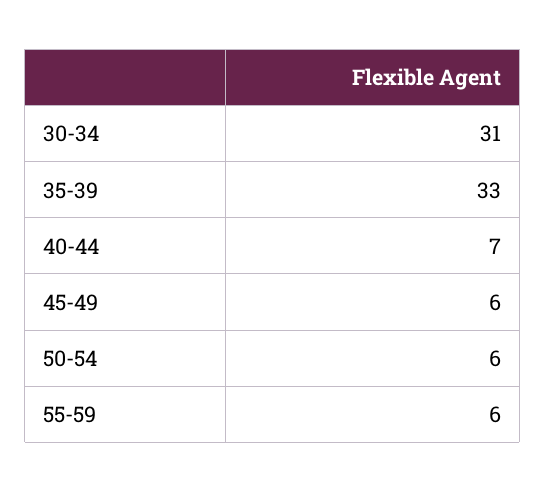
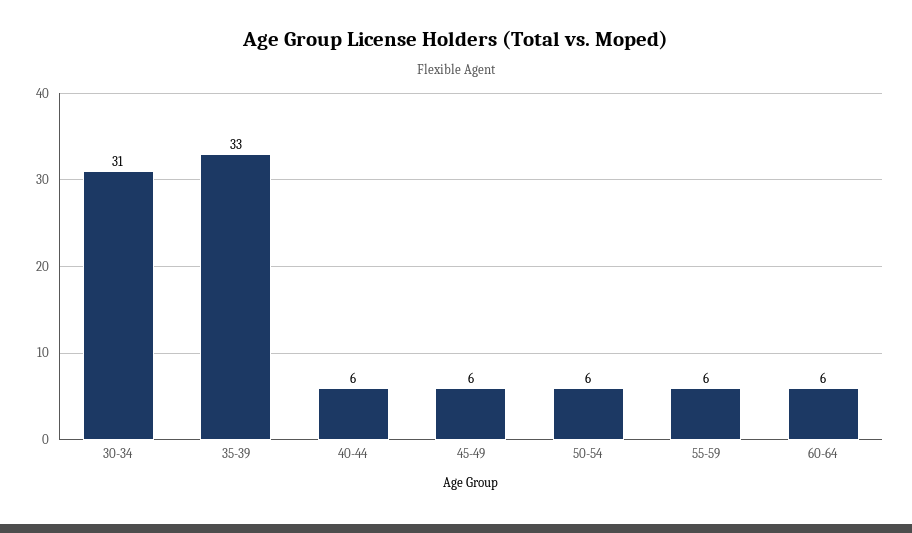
40-44: 7 -> 6
60-64: none -> 6

